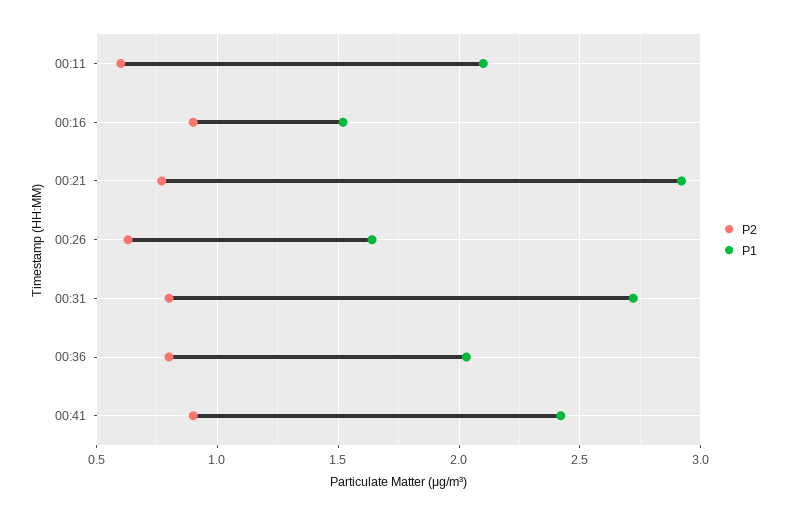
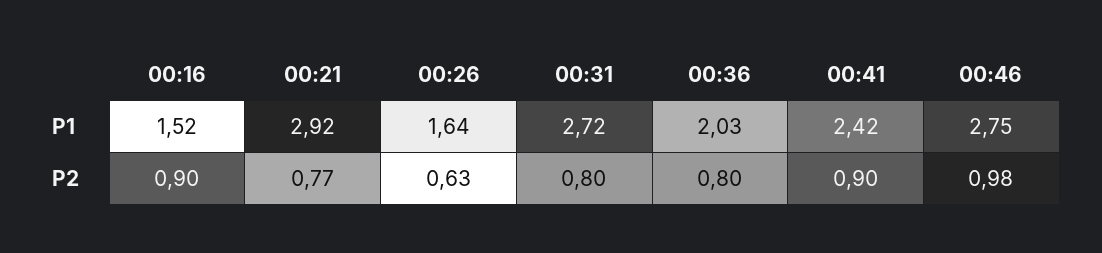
P2, 00:11: 0.6 -> none
P1, 00:11: 2.1 -> none
P1, 00:46: none -> 2.75
P2, 00:46: none -> 0.98

